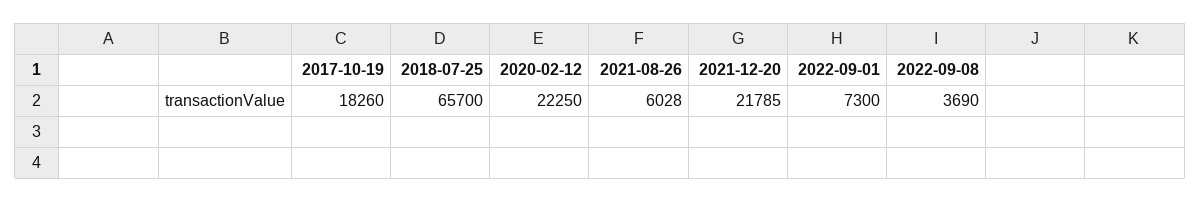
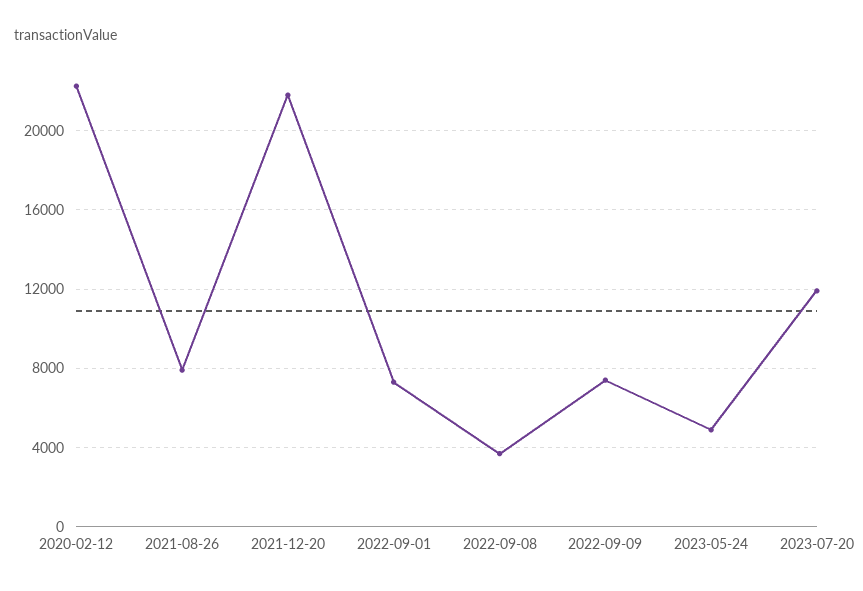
2017-10-19: 18260 -> none
2018-07-25: 65700 -> none
2021-08-26: 6028 -> 8000
2022-09-09: none -> 7500
2023-05-24: none -> 5000
2023-07-20: none -> 12000

